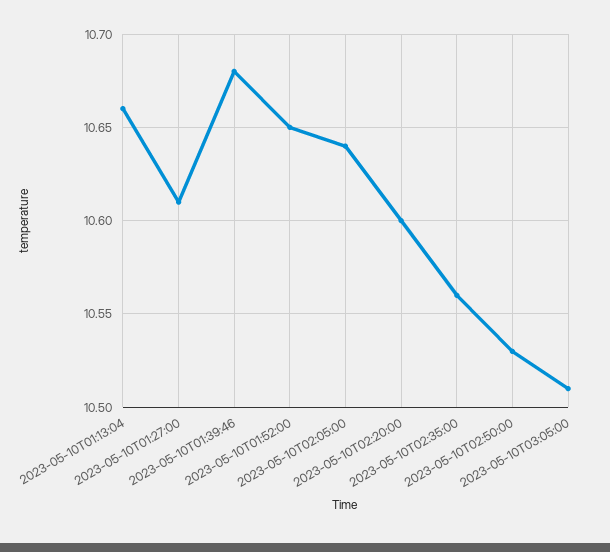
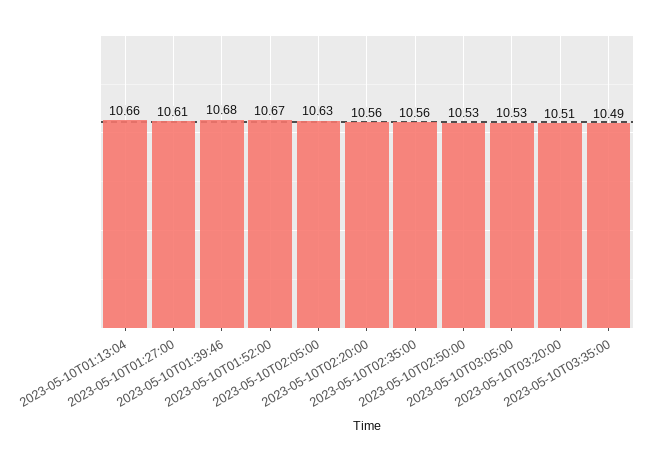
2023-05-10T01:52:00: 10.65 -> 10.67
2023-05-10T02:05:00: 10.64 -> 10.63
2023-05-10T02:20:00: 10.6 -> 10.56
2023-05-10T03:05:00: 10.51 -> 10.53
2023-05-10T03:20:00: none -> 10.51
2023-05-10T03:35:00: none -> 10.49

